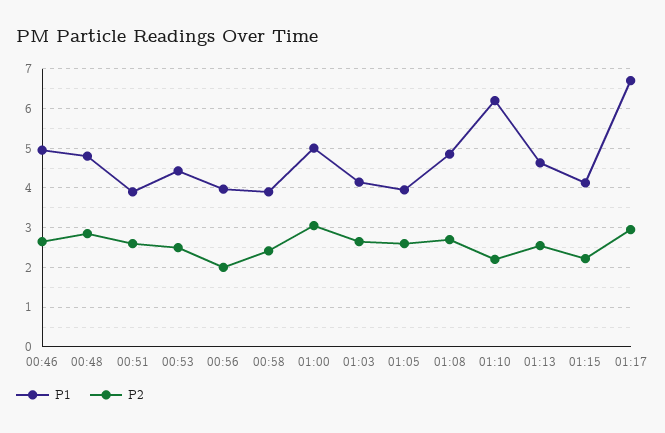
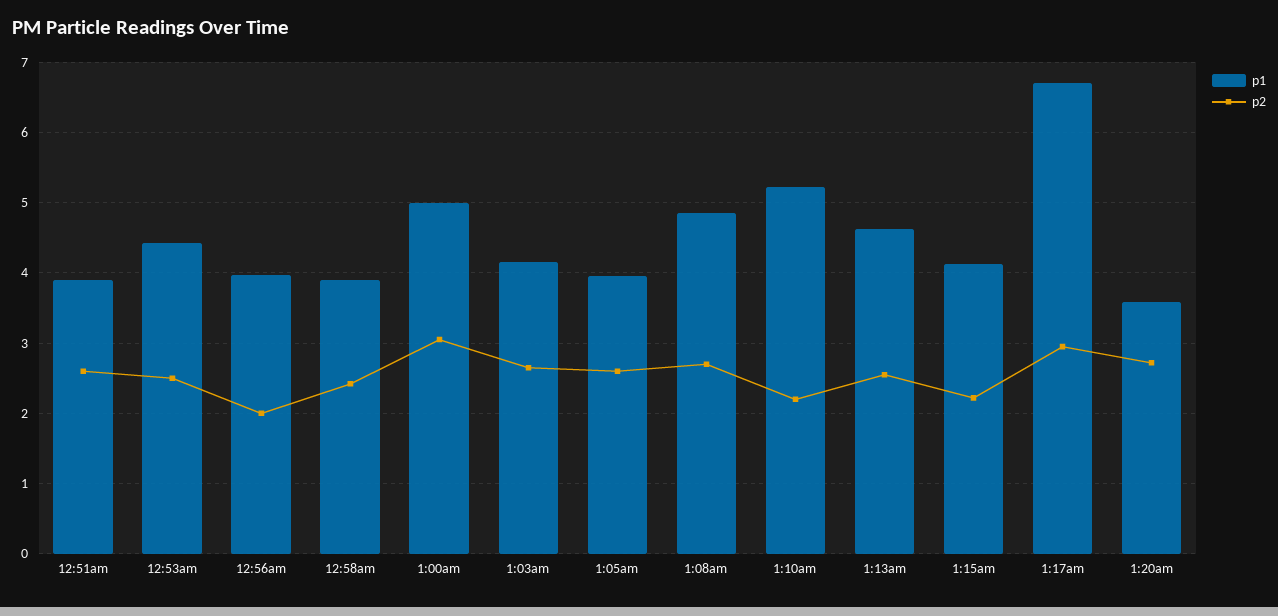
P1, 00:46: 5 -> none
P2, 00:46: 2.6 -> none
P1, 00:48: 4.8 -> none
P2, 00:48: 2.8 -> none
P1, 01:10: 6.2 -> 5.2
P1, 1:20am: none -> 3.6
P2, 1:20am: none -> 2.7

